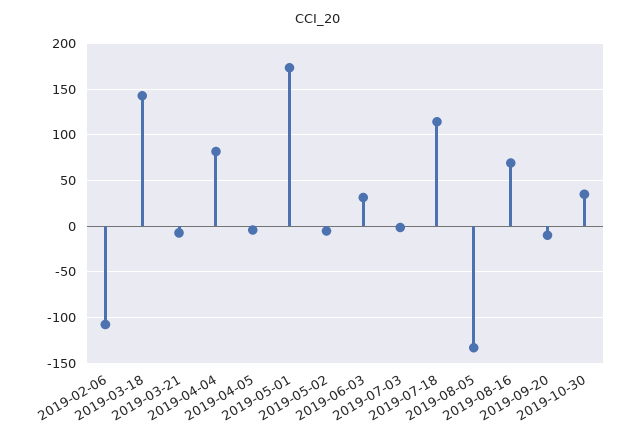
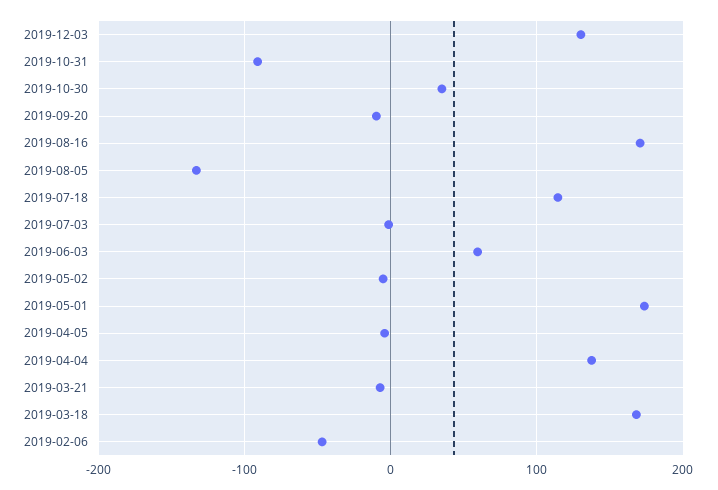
2019-02-06: -110 -> -50
2019-03-18: 140 -> 170
2019-04-04: 80 -> 140
2019-06-03: 30 -> 60
2019-08-16: 70 -> 170
2019-12-03: none -> 130
2019-10-31: none -> -90

